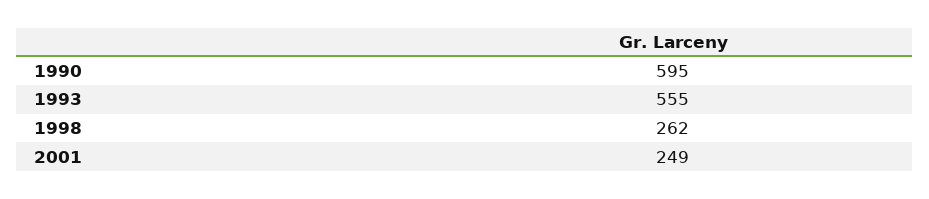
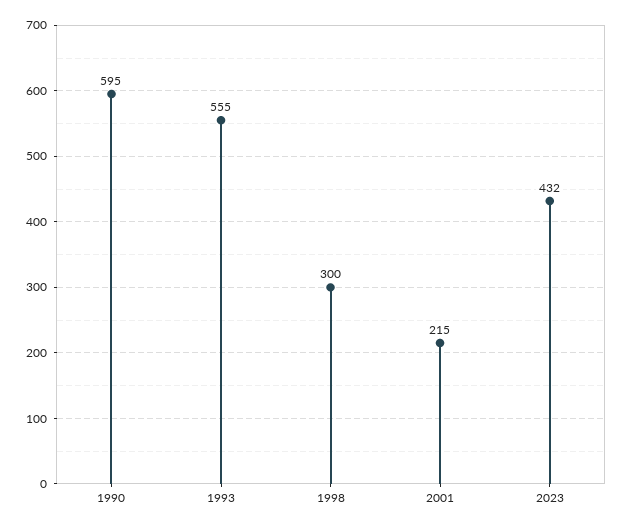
1998: 262 -> 300
2001: 249 -> 215
2023: none -> 432

